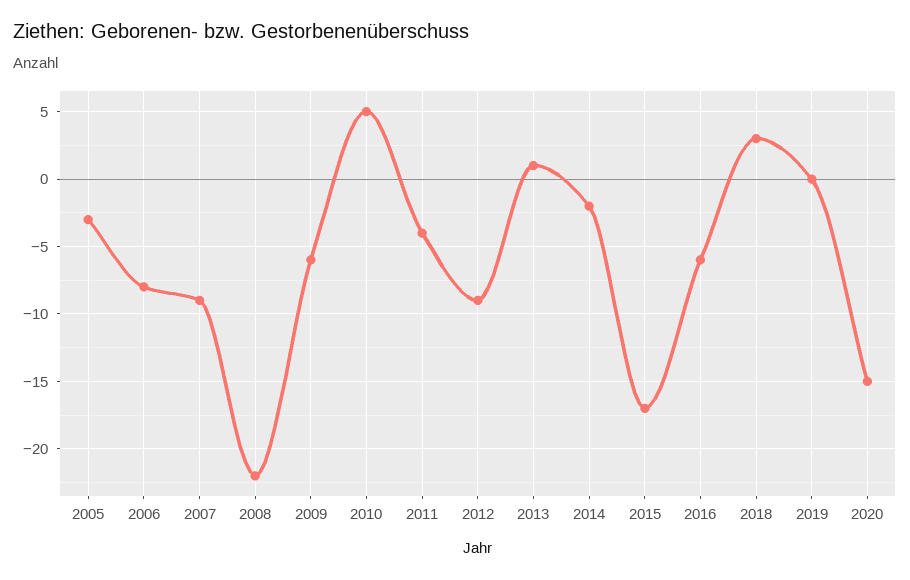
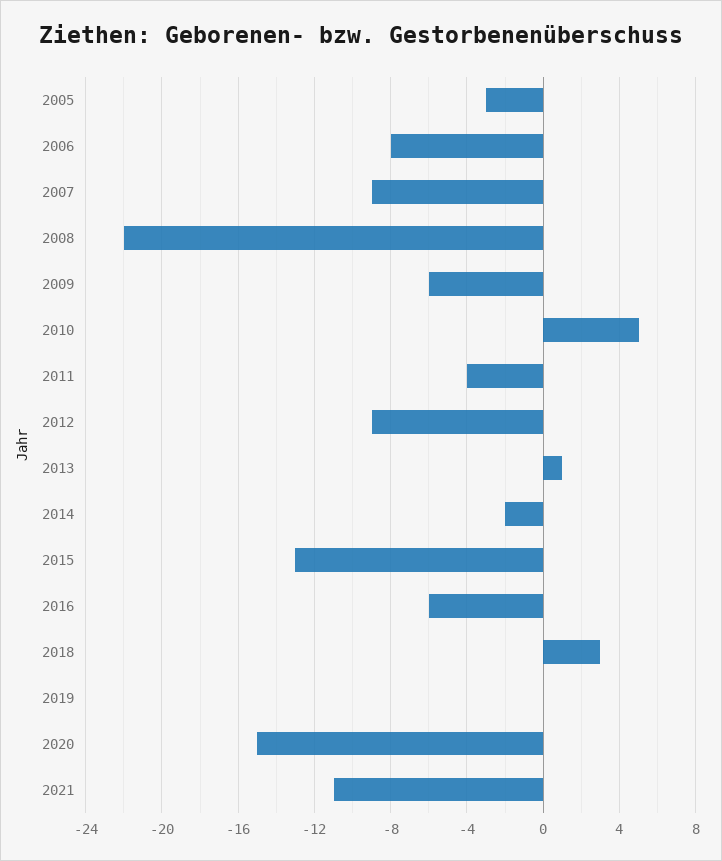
2015: -17 -> -13
2021: none -> -11

